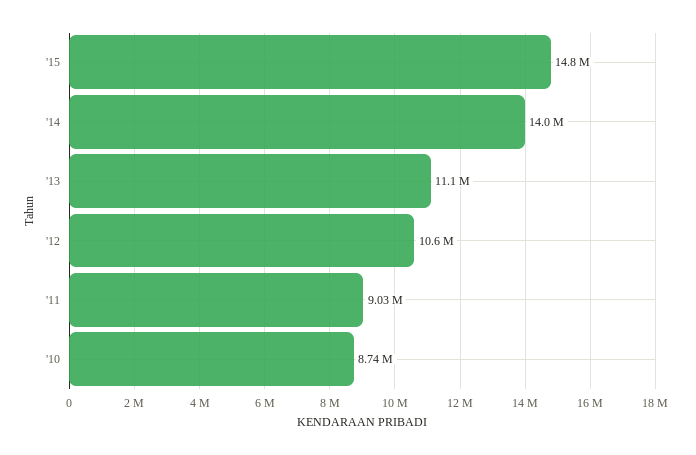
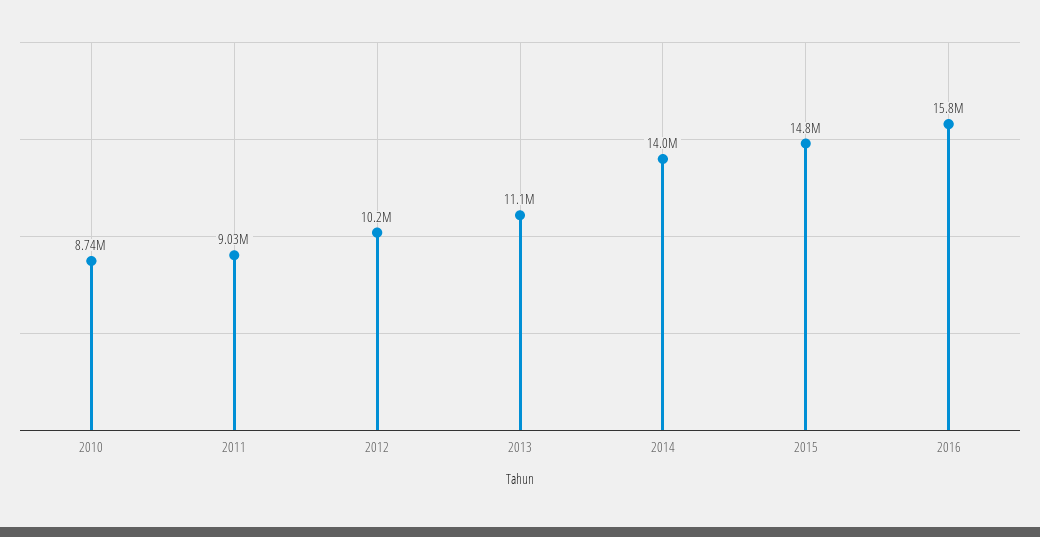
'12: 10600000 -> 10200000
2016: none -> 15800000

